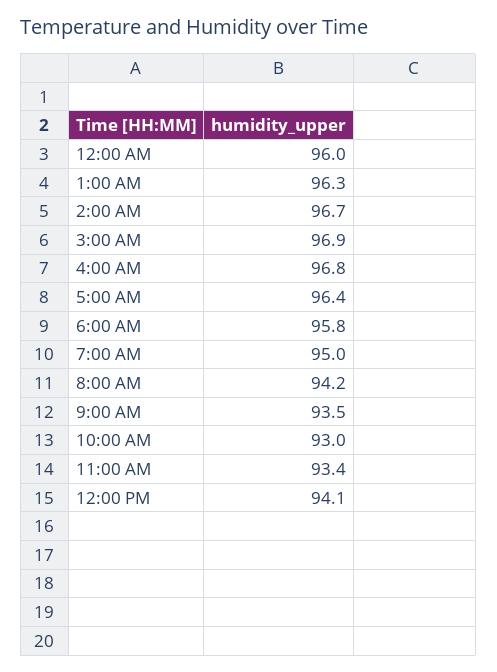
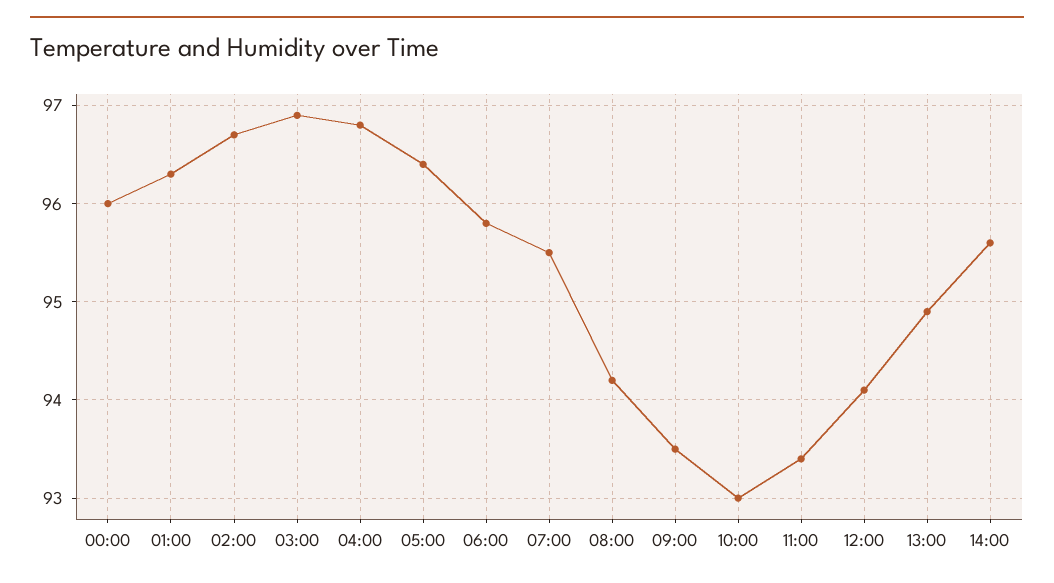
7:00 AM: 95 -> 95.5
13:00: none -> 94.9
14:00: none -> 95.6

